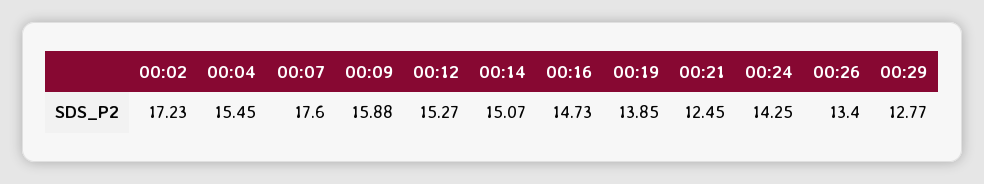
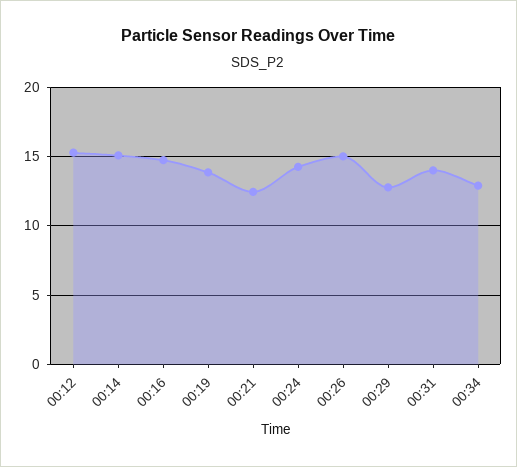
00:02: 17.23 -> none
00:04: 15.45 -> none
00:07: 17.6 -> none
00:09: 15.88 -> none
00:26: 13.4 -> 15
00:31: none -> 14
00:34: none -> 13

